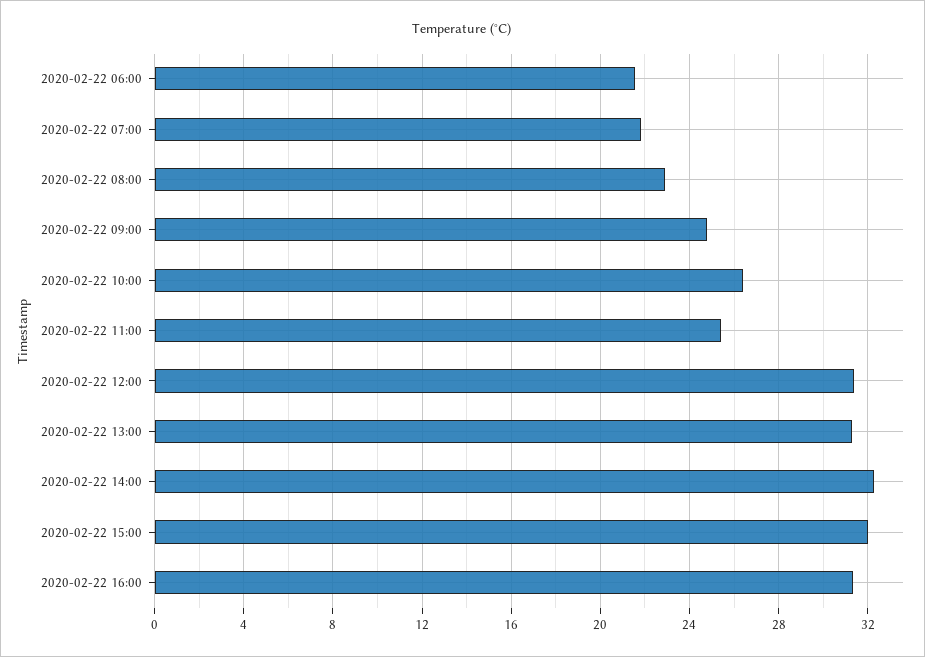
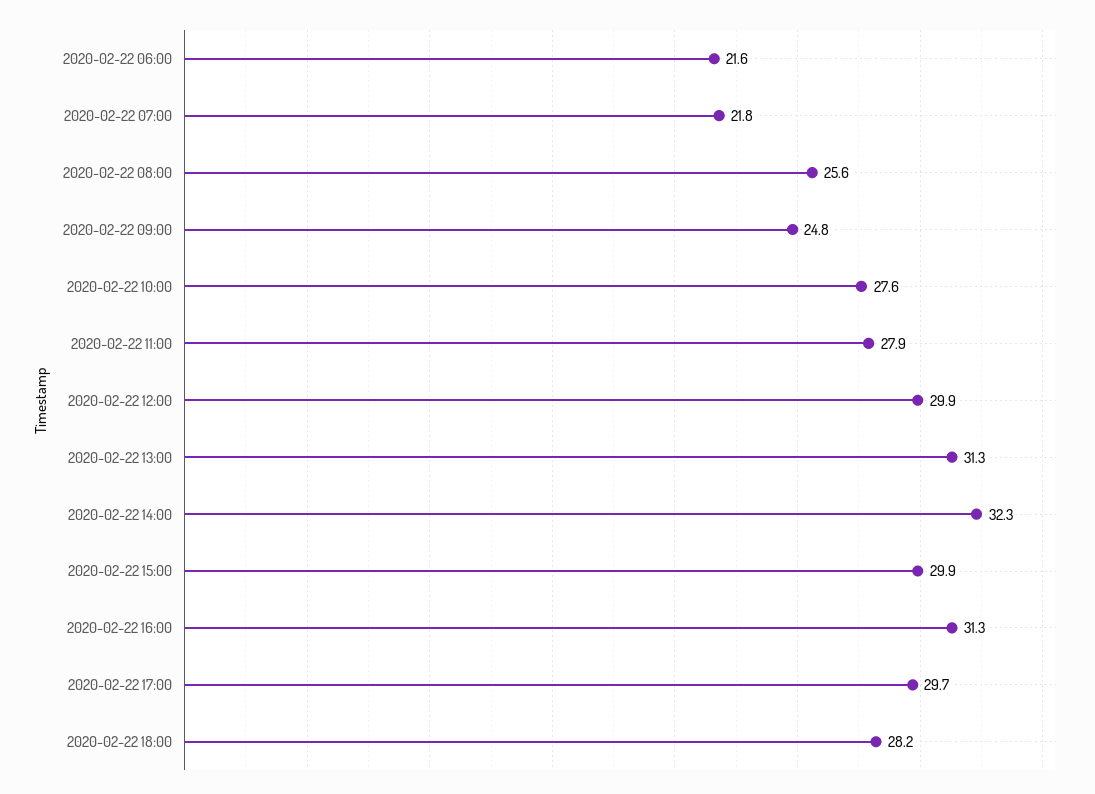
2020-02-22 08:00: 23 -> 25.6
2020-02-22 10:00: 26.5 -> 27.6
2020-02-22 11:00: 25.5 -> 27.9
2020-02-22 12:00: 31.5 -> 29.9
2020-02-22 15:00: 32 -> 29.9
2020-02-22 17:00: none -> 29.7
2020-02-22 18:00: none -> 28.2

